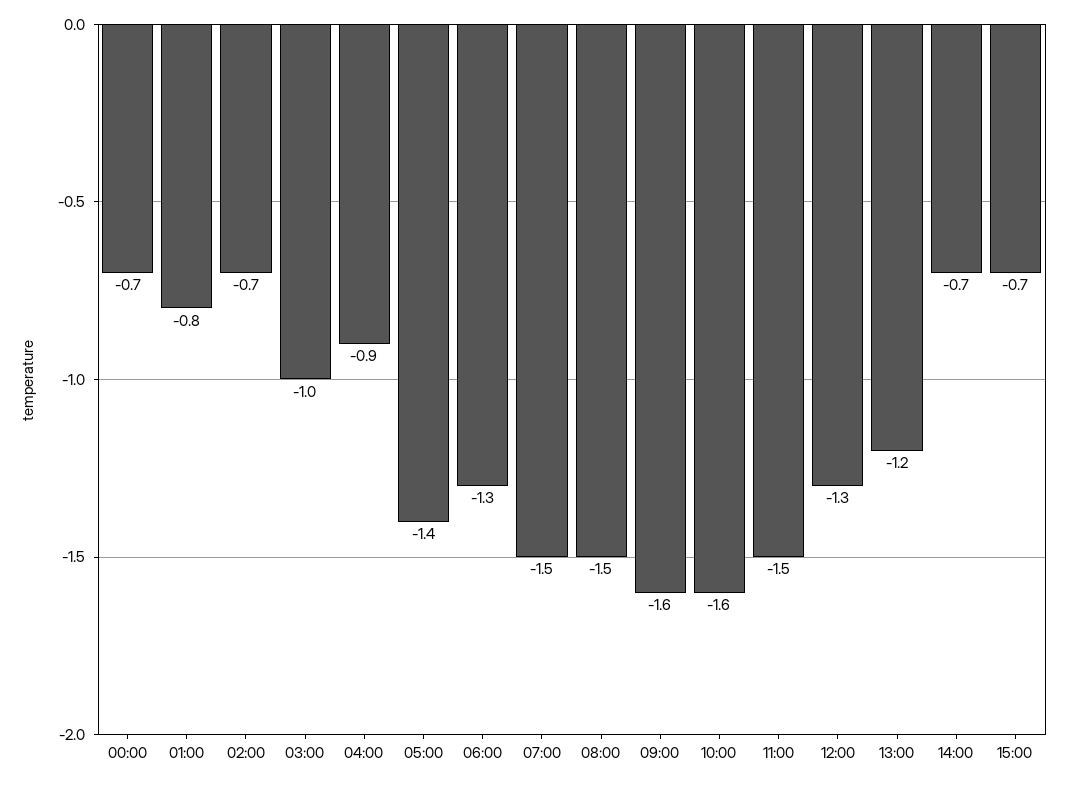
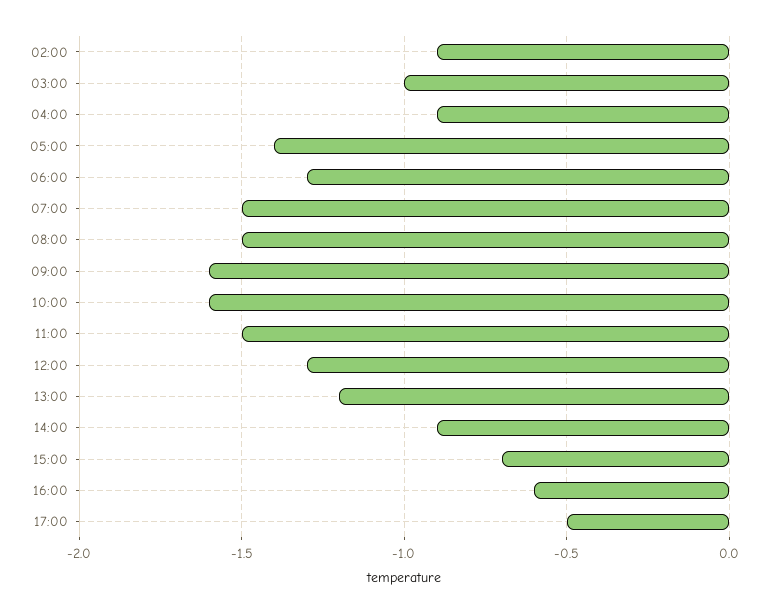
00:00: -0.7 -> none
01:00: -0.8 -> none
02:00: -0.7 -> -0.9
14:00: -0.7 -> -0.9
16:00: none -> -0.6
17:00: none -> -0.5

